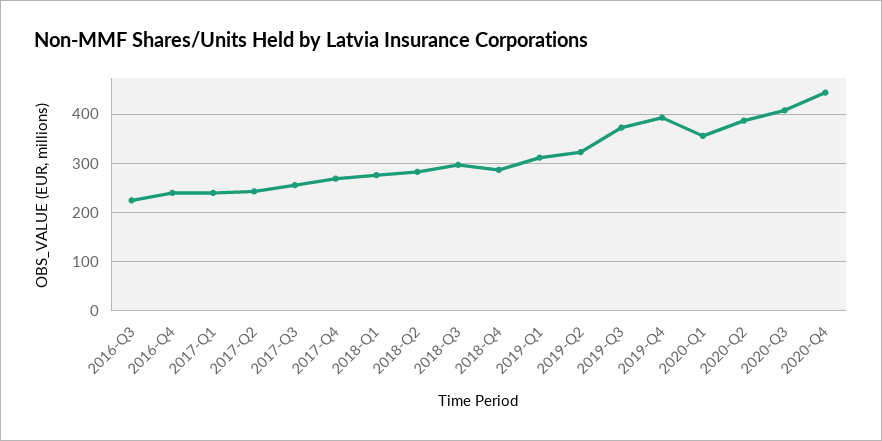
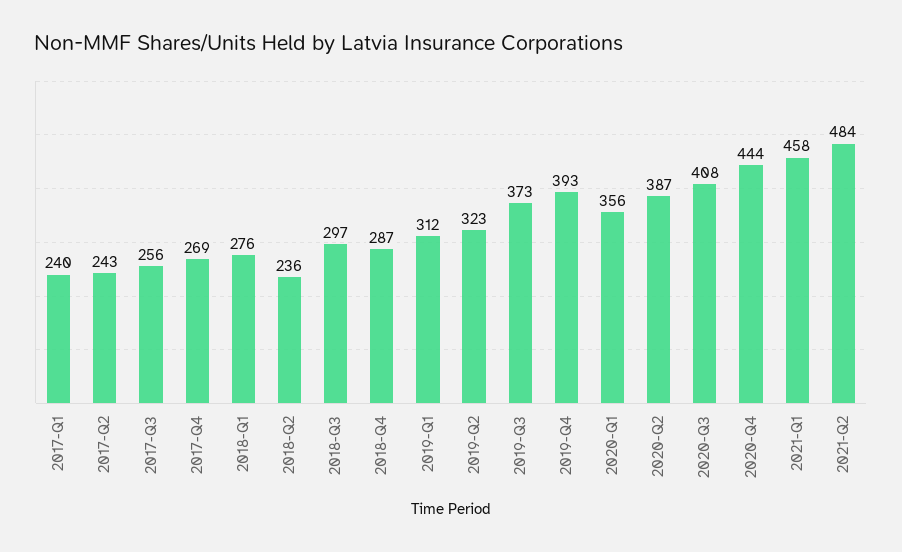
2016-Q3: 220 -> none
2016-Q4: 240 -> none
2018-Q2: 280 -> 236
2021-Q1: none -> 458
2021-Q2: none -> 484

